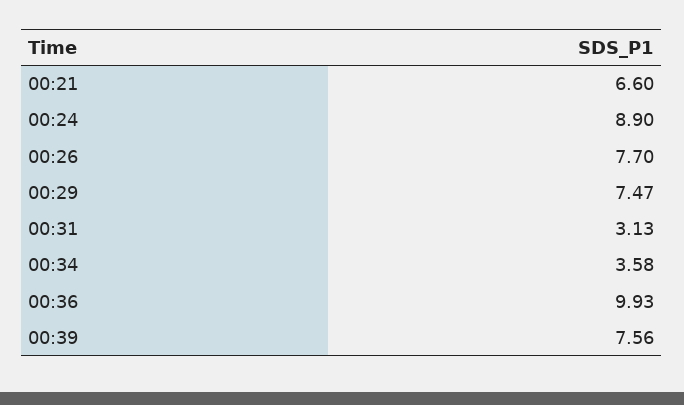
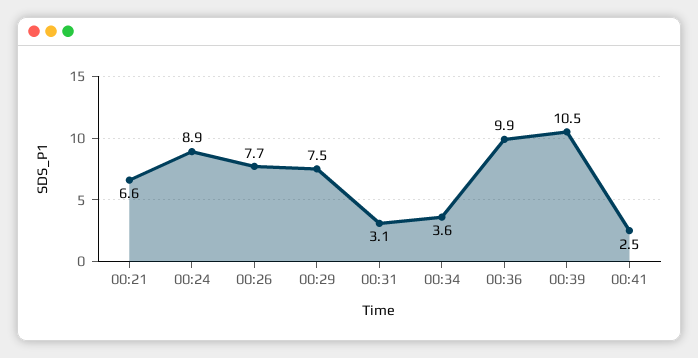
00:39: 7.56 -> 10.5
00:41: none -> 2.5

